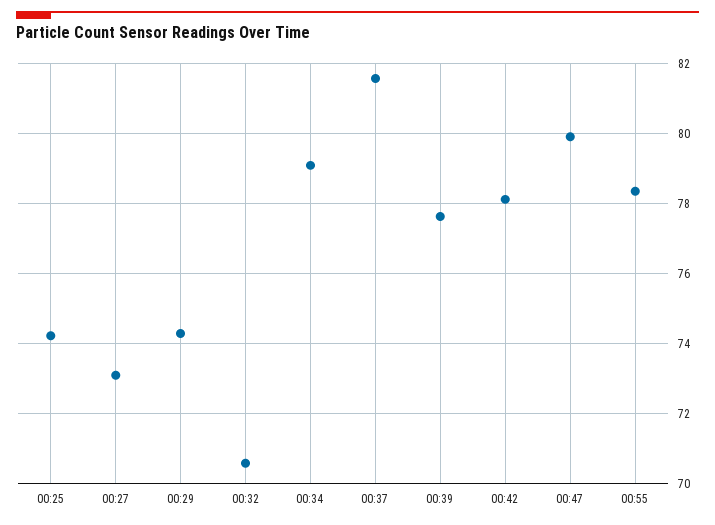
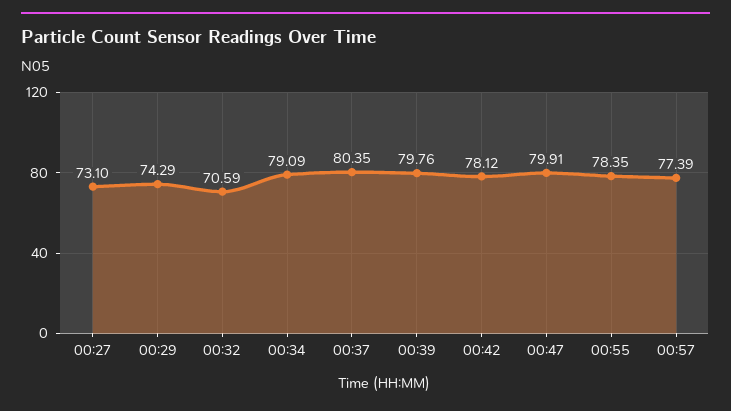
00:25: 74.2 -> none
00:37: 81.6 -> 80.35
00:39: 77.6 -> 79.76
00:57: none -> 77.39

